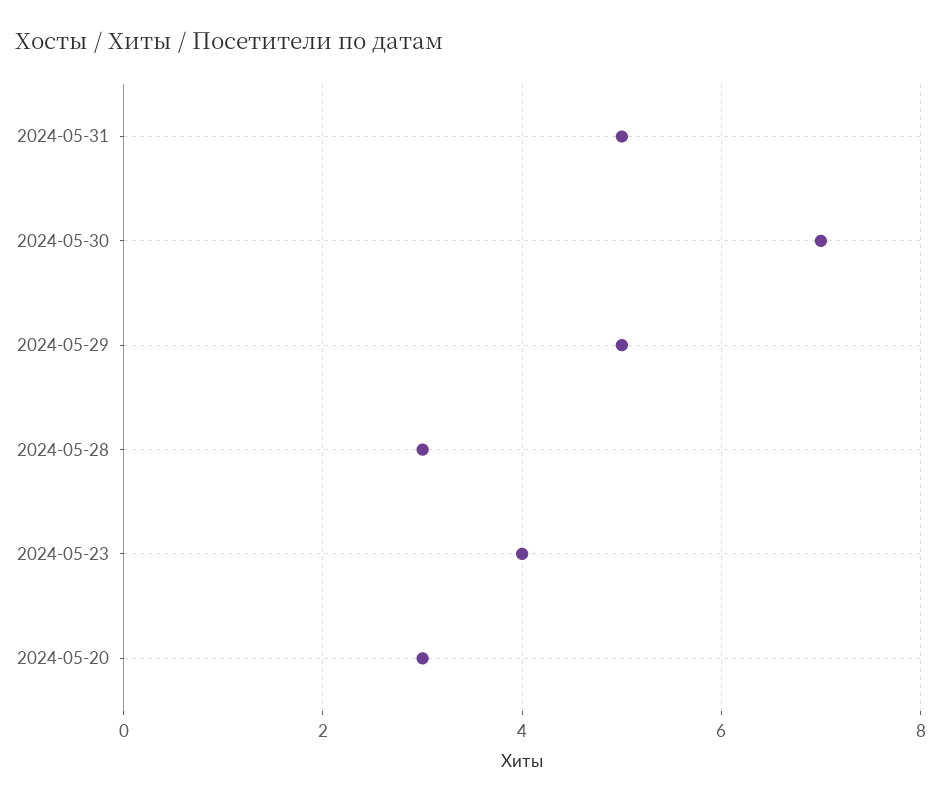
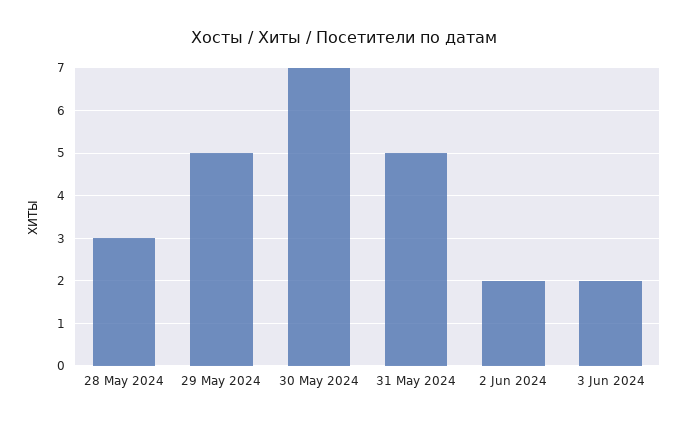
2024-05-23: 4 -> none
2024-05-20: 3 -> none
2 Jun 2024: none -> 2
3 Jun 2024: none -> 2

